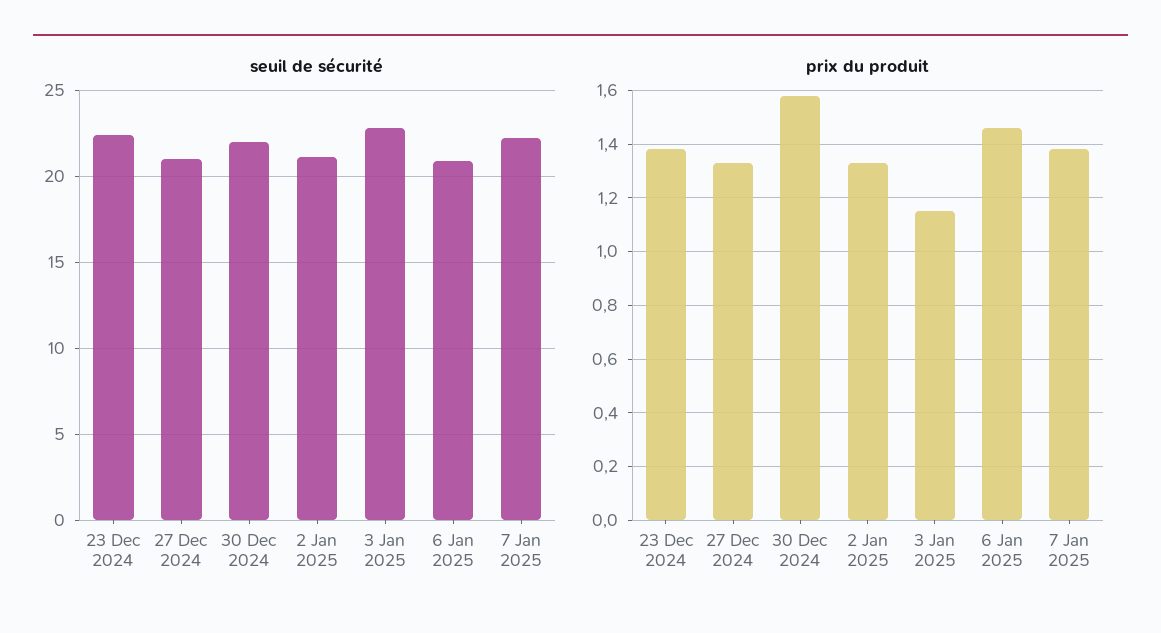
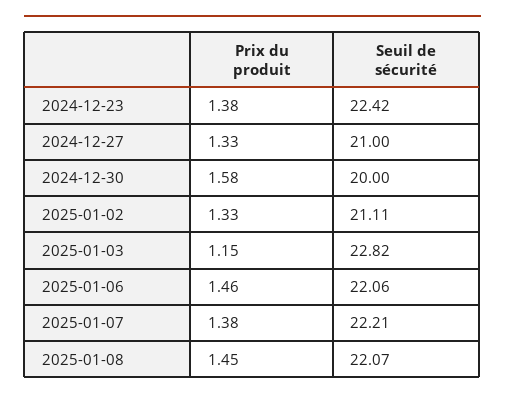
seuil de sécurité, 30 Dec 2024: 22 -> 20
seuil de sécurité, 6 Jan 2025: 21 -> 22.06
prix du produit, 2025-01-08: none -> 1.45
seuil de sécurité, 2025-01-08: none -> 22.07

